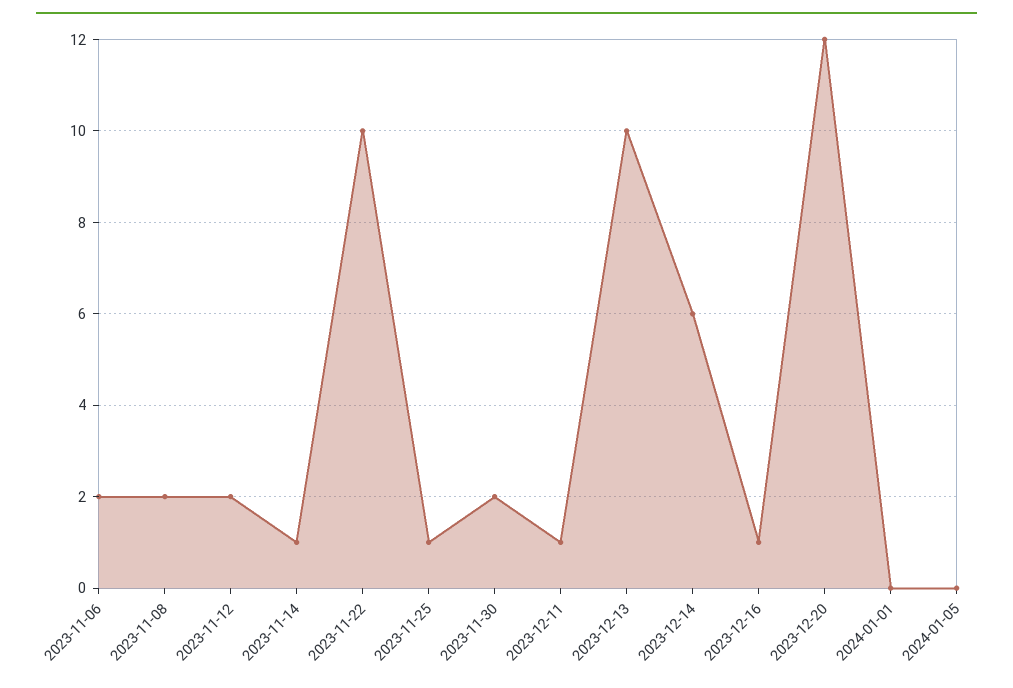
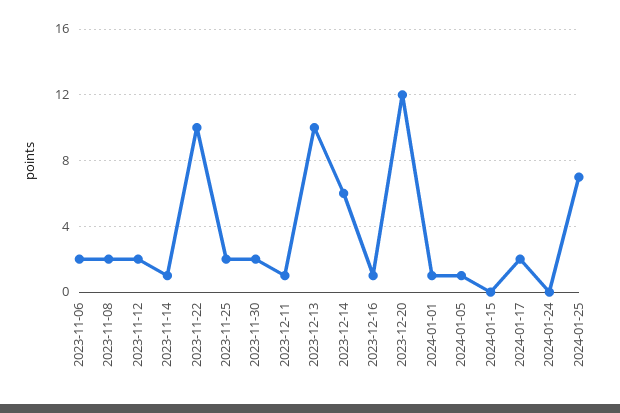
2023-11-25: 1 -> 2
2024-01-01: 0 -> 1
2024-01-05: 0 -> 1
2024-01-15: none -> 0
2024-01-17: none -> 2
2024-01-24: none -> 0
2024-01-25: none -> 7

